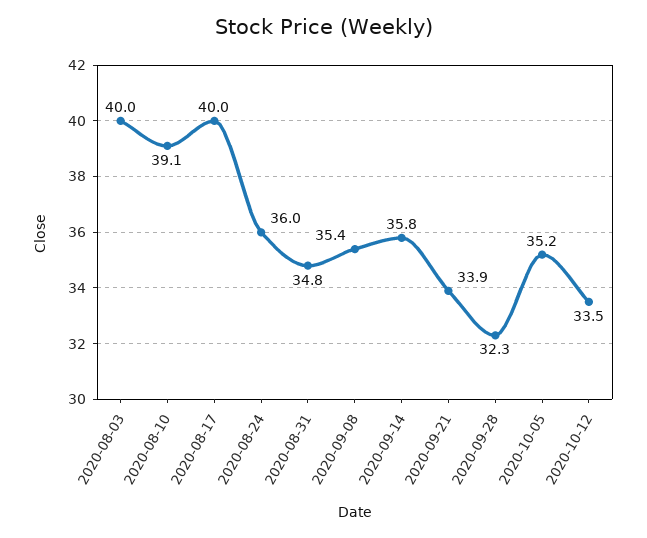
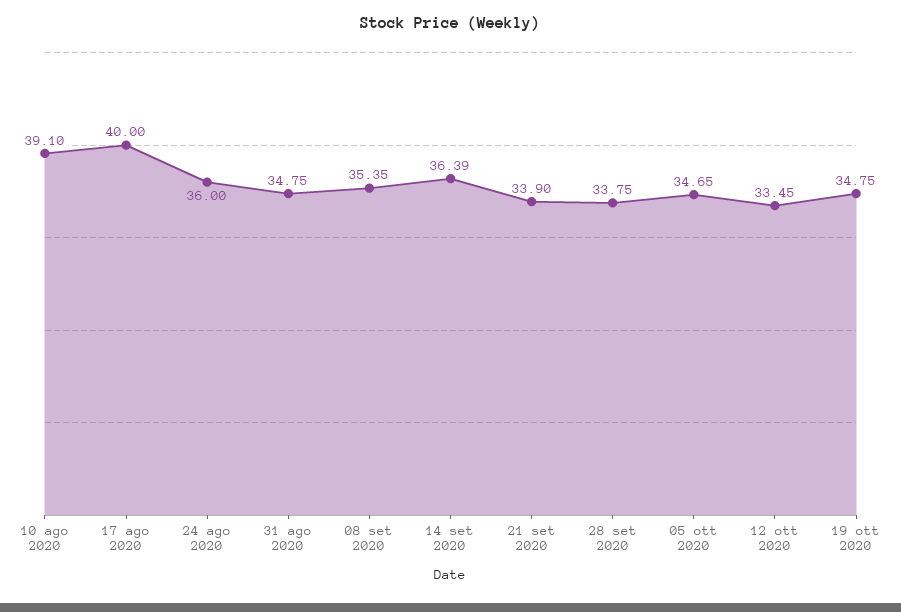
2020-08-03: 40 -> none
2020-09-14: 35.8 -> 36.39
2020-09-28: 32.3 -> 33.75
2020-10-05: 35.2 -> 34.65
19 ott 2020: none -> 34.75

